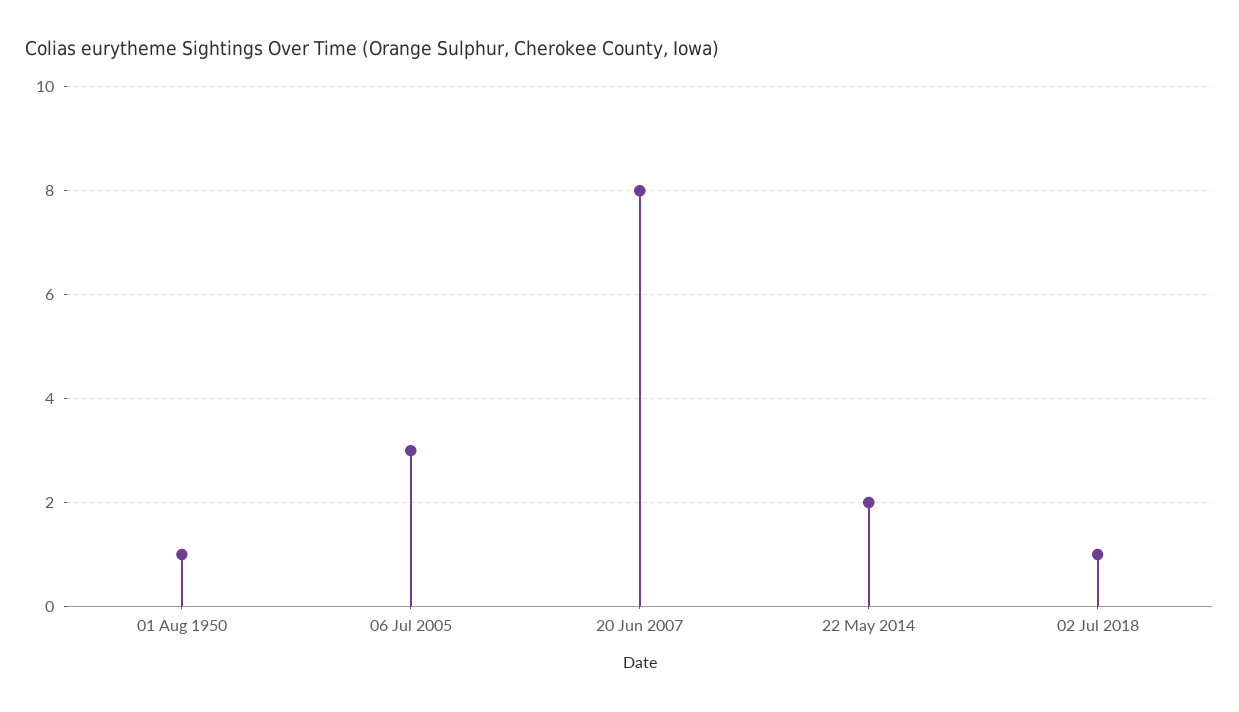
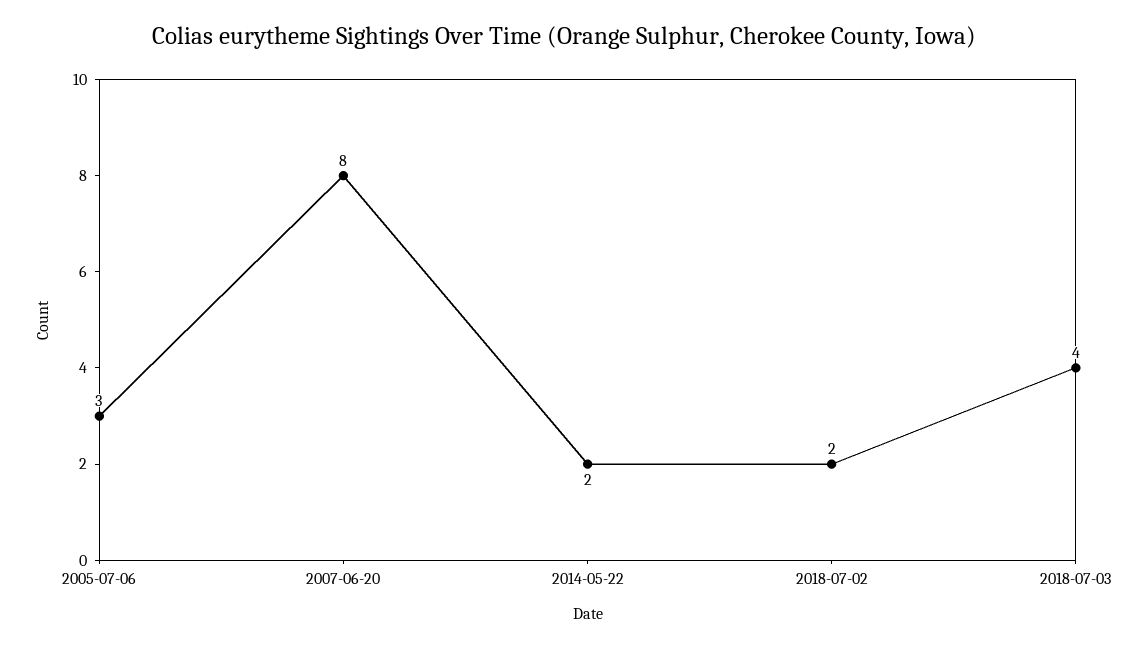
01 Aug 1950: 1 -> none
02 Jul 2018: 1 -> 2
2018-07-03: none -> 4

